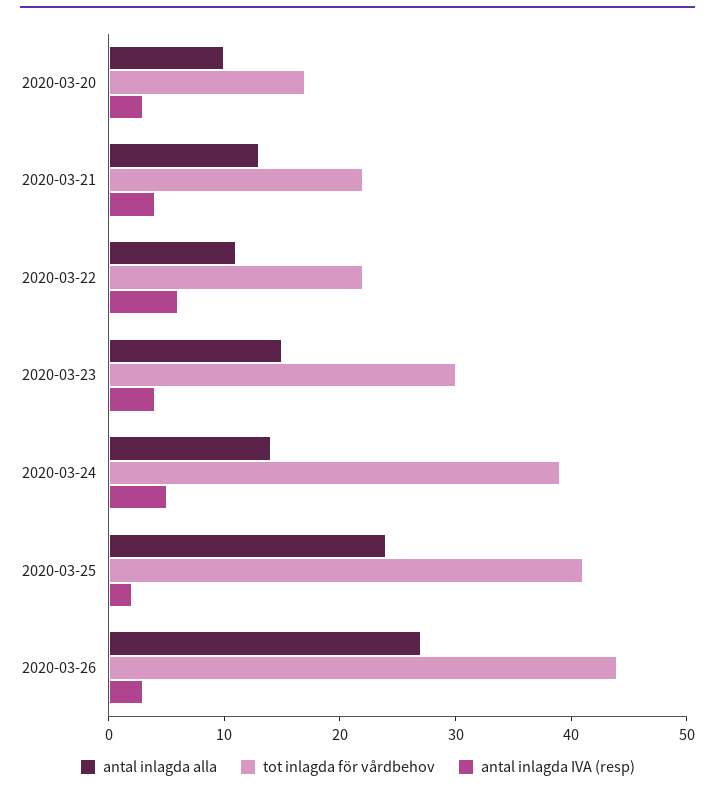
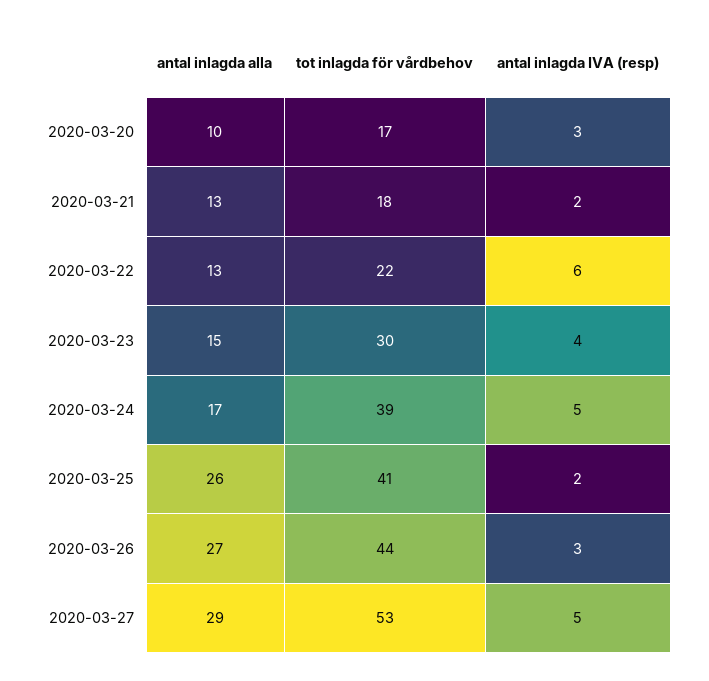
tot inlagda för vårdbehov, 2020-03-21: 22 -> 18
antal inlagda IVA (resp), 2020-03-21: 4 -> 2
antal inlagda alla, 2020-03-22: 11 -> 13
antal inlagda alla, 2020-03-24: 14 -> 17
antal inlagda alla, 2020-03-25: 24 -> 26
antal inlagda alla, 2020-03-27: none -> 29
tot inlagda för vårdbehov, 2020-03-27: none -> 53
antal inlagda IVA (resp), 2020-03-27: none -> 5

